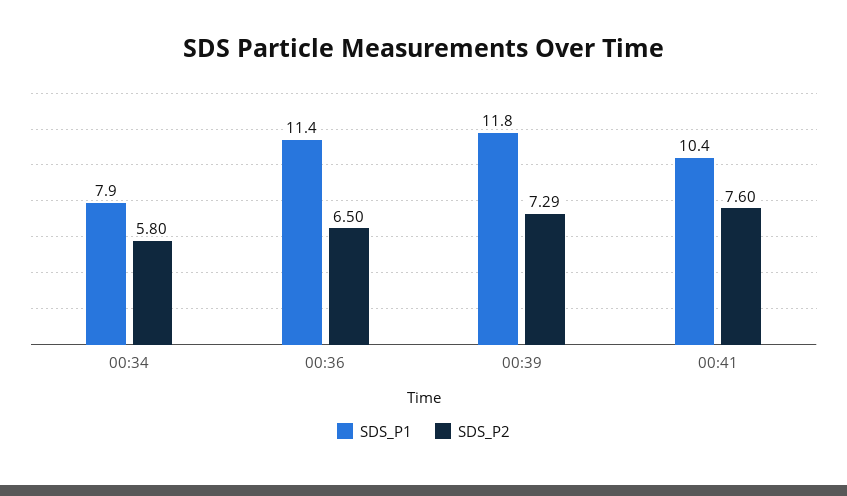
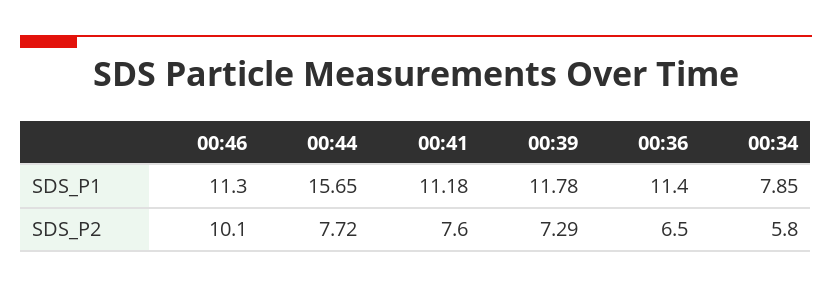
SDS_P1, 00:41: 10.4 -> 11.18
SDS_P1, 00:46: none -> 11.3
SDS_P1, 00:44: none -> 15.65
SDS_P2, 00:46: none -> 10.1
SDS_P2, 00:44: none -> 7.72

